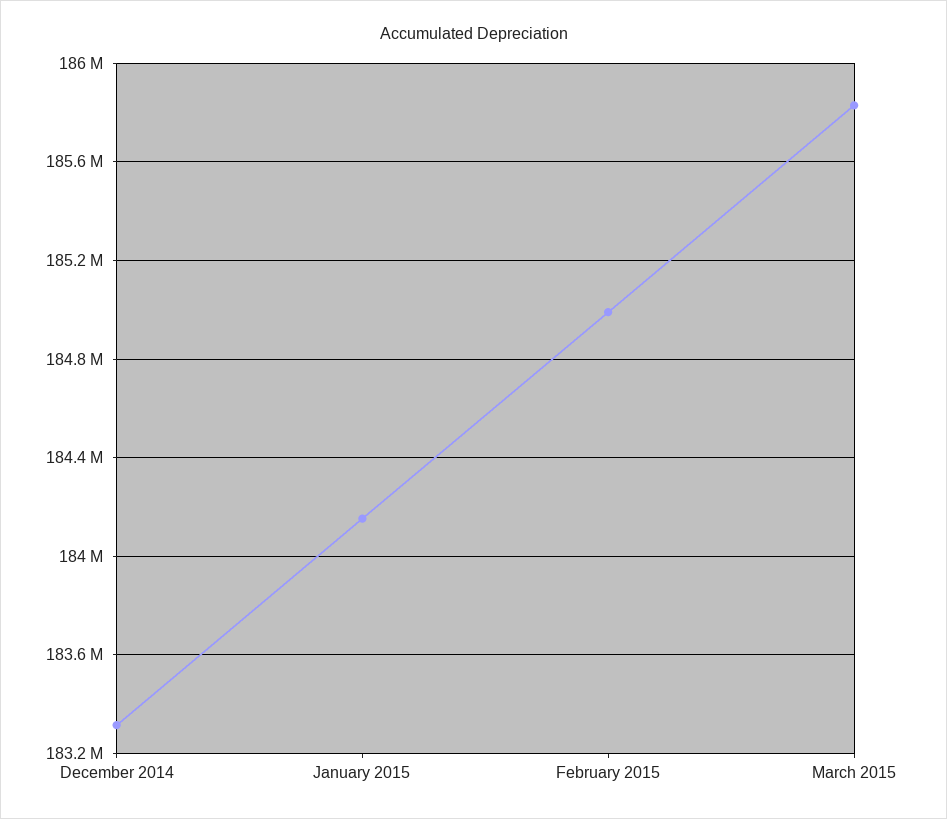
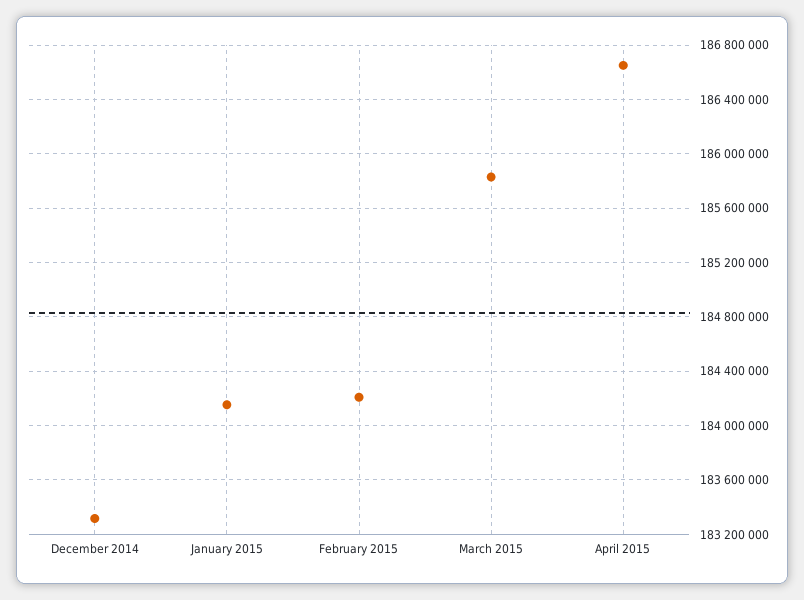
February 2015: 185000000 -> 184200000
April 2015: none -> 186650000

